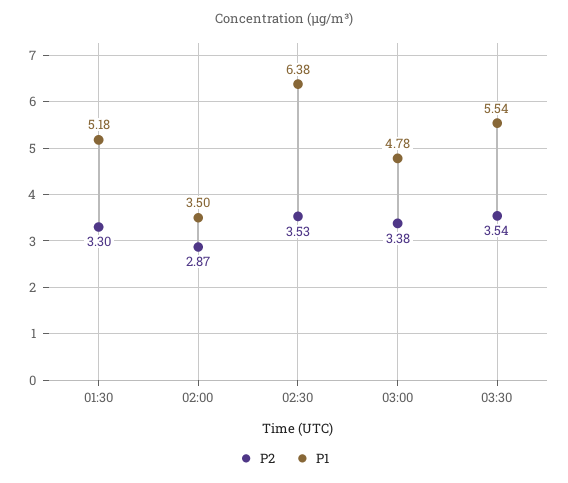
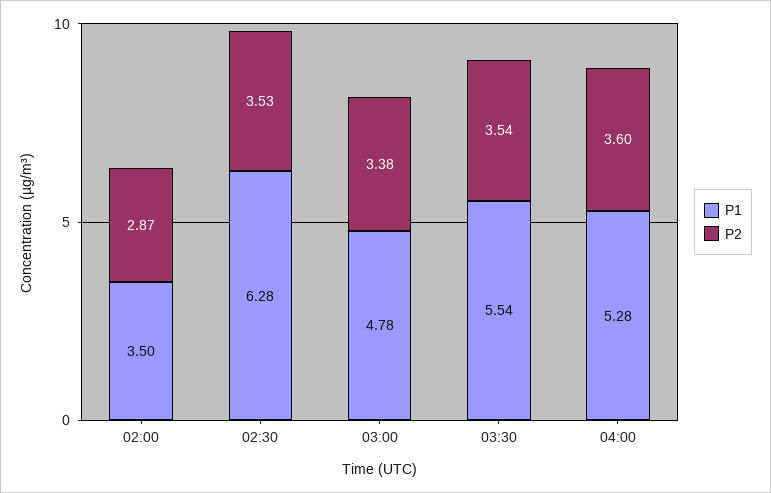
P2, 01:30: 3.3 -> none
P1, 01:30: 5.18 -> none
P1, 02:30: 6.38 -> 6.28
P1, 04:00: none -> 5.28
P2, 04:00: none -> 3.6

